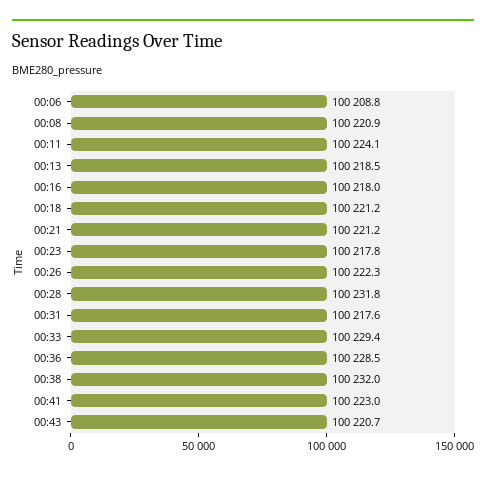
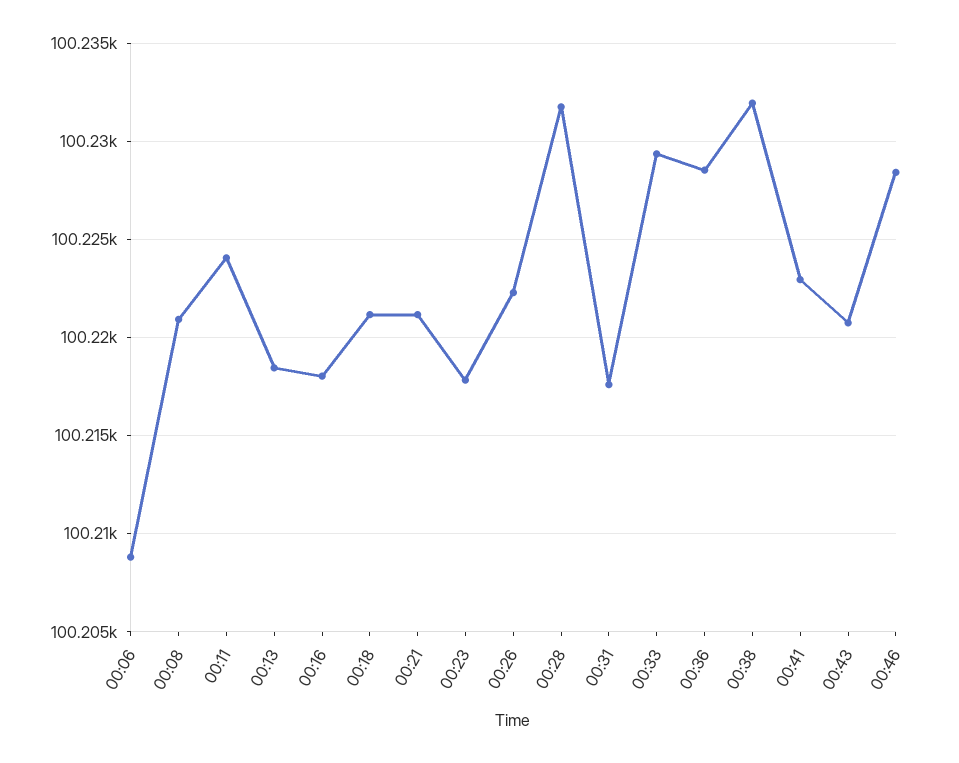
00:46: none -> 100228.5

